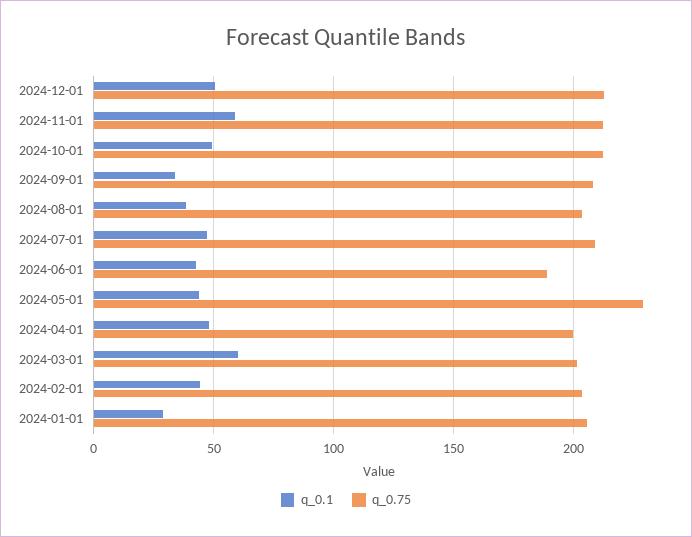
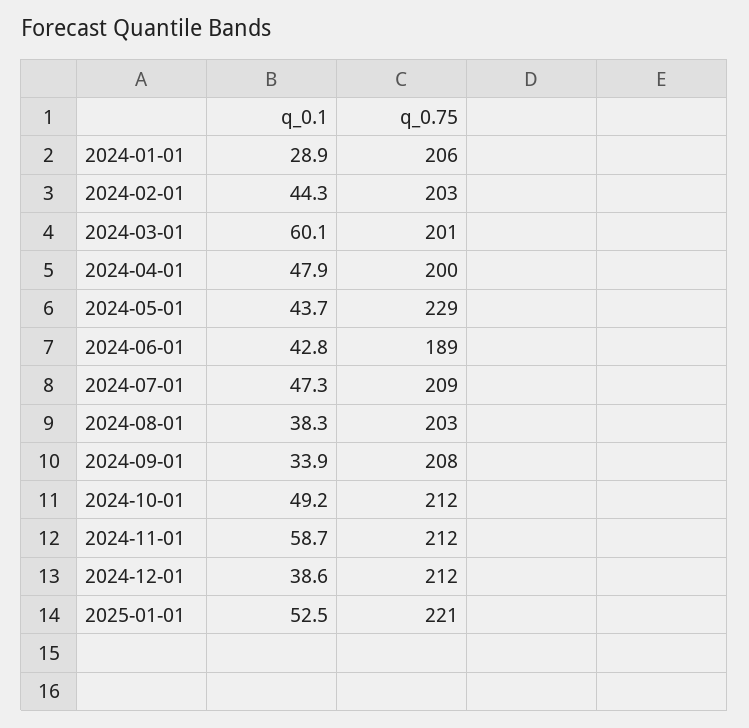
q_0.1, 2024-12-01: 50 -> 38.6
q_0.1, 2025-01-01: none -> 52.5
q_0.75, 2025-01-01: none -> 221

